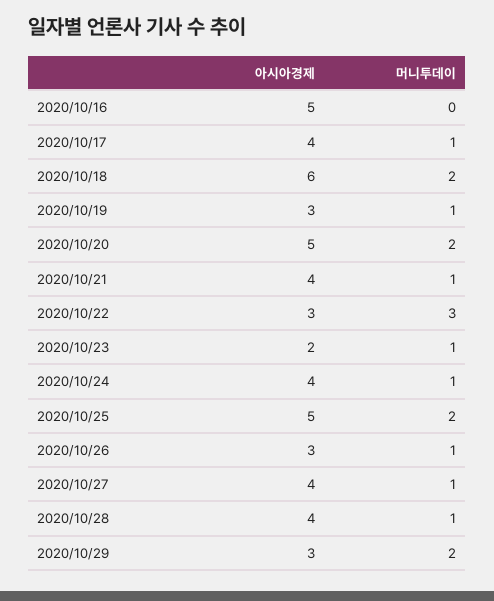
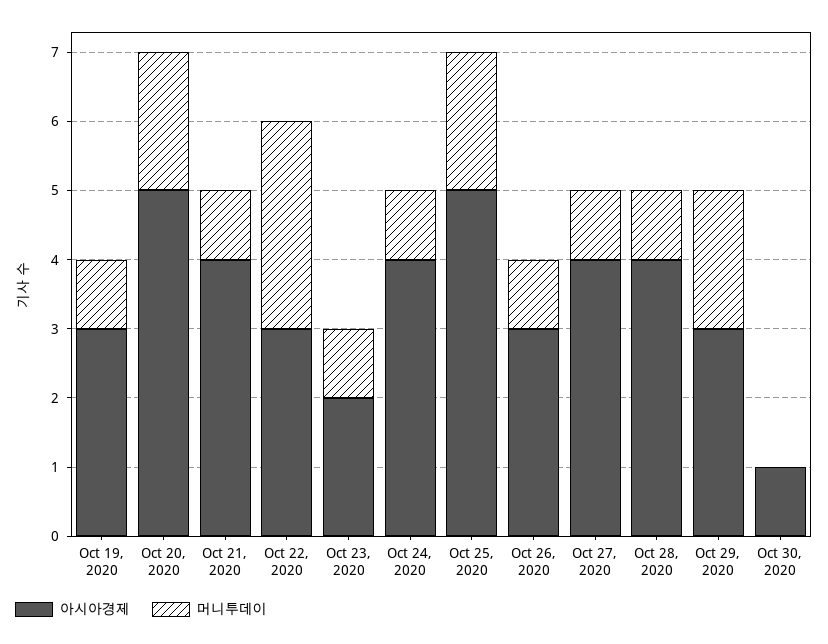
아시아경제, 2020/10/16: 5 -> none
머니투데이, 2020/10/16: 0 -> none
아시아경제, 2020/10/17: 4 -> none
머니투데이, 2020/10/17: 1 -> none
아시아경제, 2020/10/18: 6 -> none
머니투데이, 2020/10/18: 2 -> none
아시아경제, Oct 30, 2020: none -> 1
머니투데이, Oct 30, 2020: none -> 0

